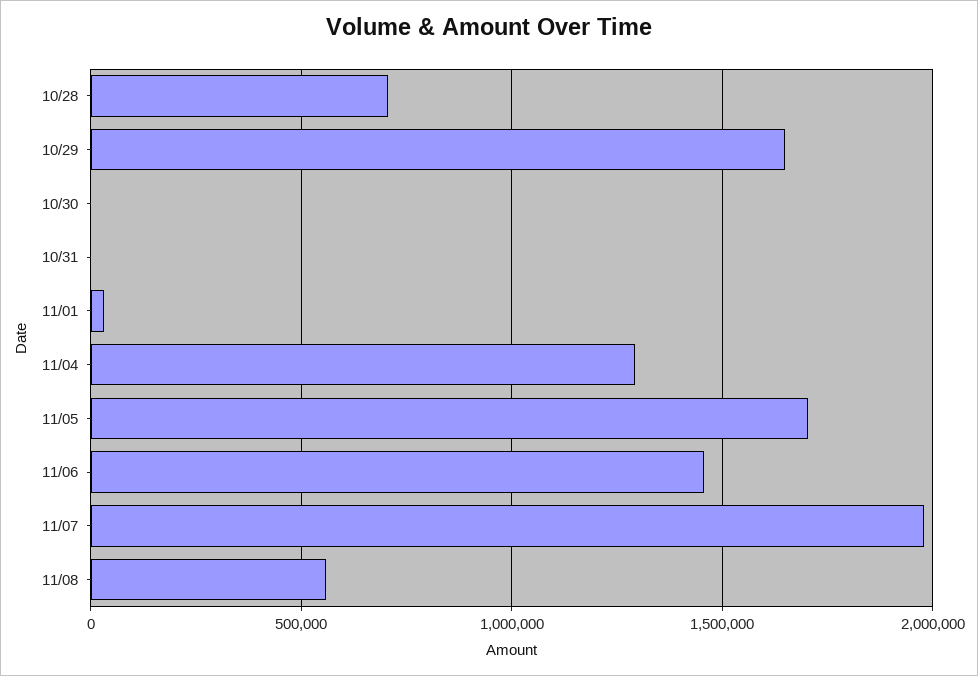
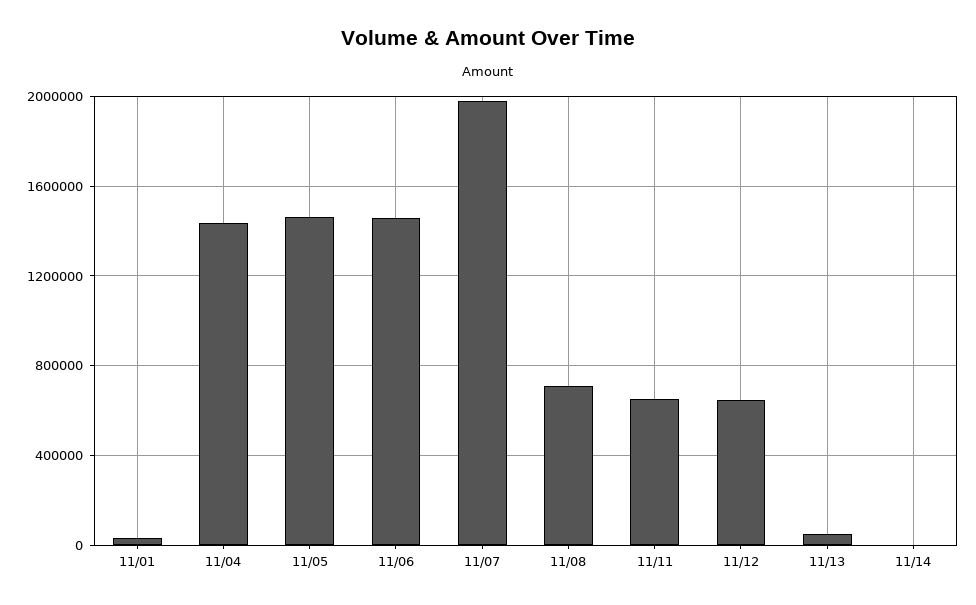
10/28: 700000 -> none
10/29: 1650000 -> none
10/30: 0 -> none
10/31: 0 -> none
11/04: 1300000 -> 1450000
11/05: 1700000 -> 1450000
11/08: 550000 -> 700000
11/11: none -> 650000
11/12: none -> 650000
11/13: none -> 50000
11/14: none -> 0

